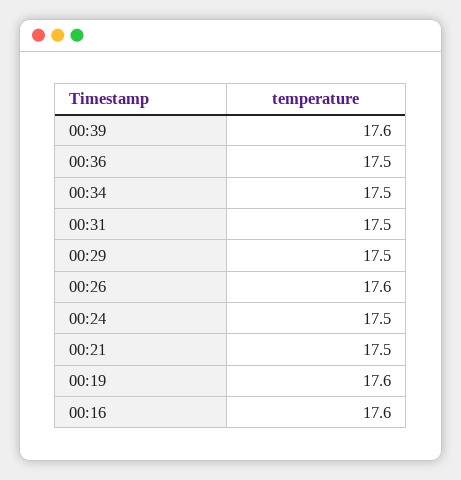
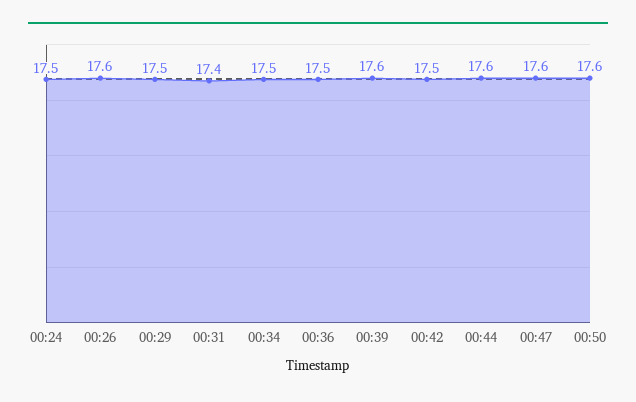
00:31: 17.5 -> 17.4
00:21: 17.5 -> none
00:19: 17.6 -> none
00:16: 17.6 -> none
00:42: none -> 17.5
00:44: none -> 17.6
00:47: none -> 17.6
00:50: none -> 17.6

